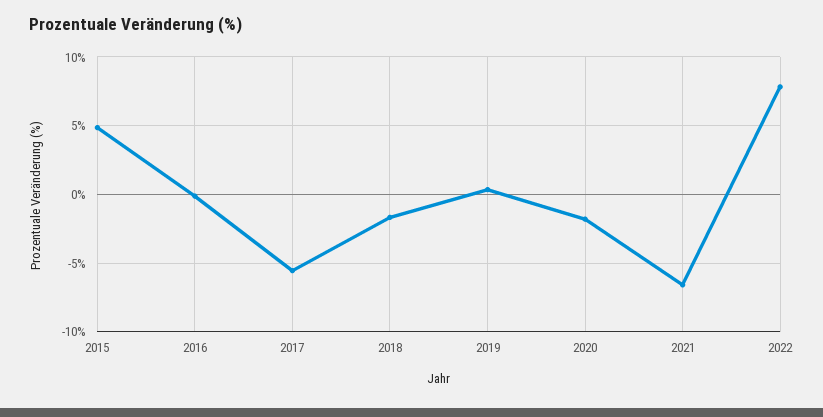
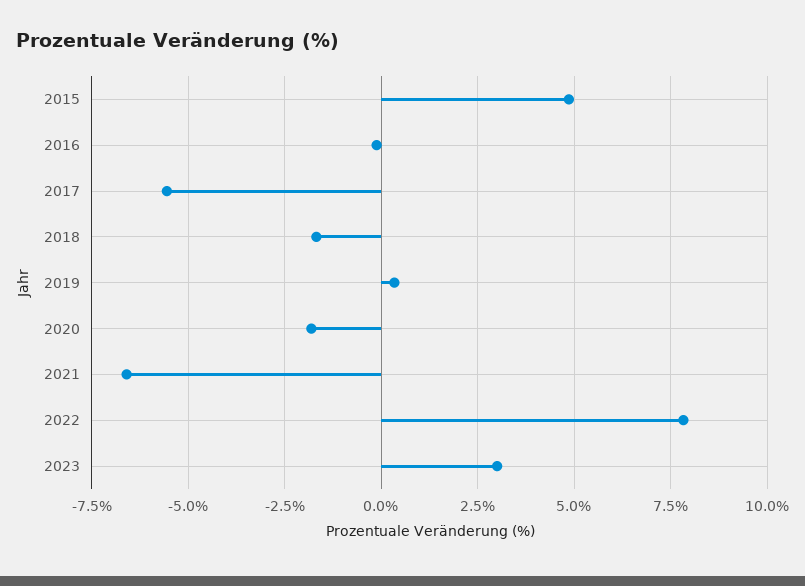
2023: none -> 3

